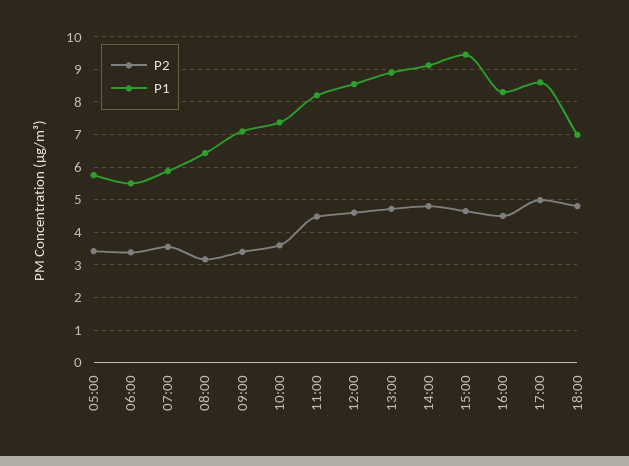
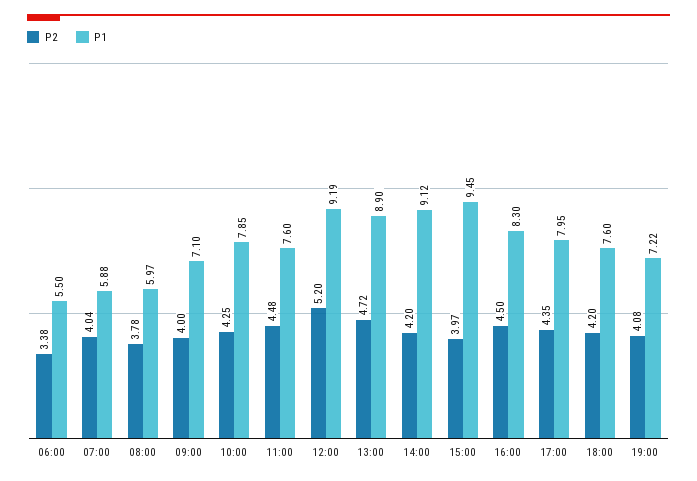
P2, 05:00: 3.4 -> none
P1, 05:00: 5.8 -> none
P2, 07:00: 3.6 -> 4.04
P2, 08:00: 3.2 -> 3.78
P1, 08:00: 6.4 -> 5.97
P2, 09:00: 3.4 -> 4
P2, 10:00: 3.6 -> 4.25
P1, 10:00: 7.4 -> 7.85
P1, 11:00: 8.2 -> 7.6
P2, 12:00: 4.6 -> 5.2
P1, 12:00: 8.6 -> 9.19
P2, 14:00: 4.8 -> 4.2
P2, 15:00: 4.6 -> 3.97
P2, 17:00: 5 -> 4.35
P1, 17:00: 8.6 -> 7.95
P2, 18:00: 4.8 -> 4.2
P1, 18:00: 7 -> 7.6
P2, 19:00: none -> 4.08
P1, 19:00: none -> 7.22

